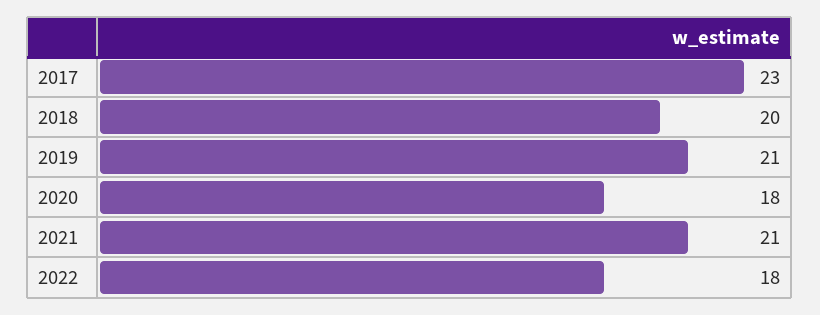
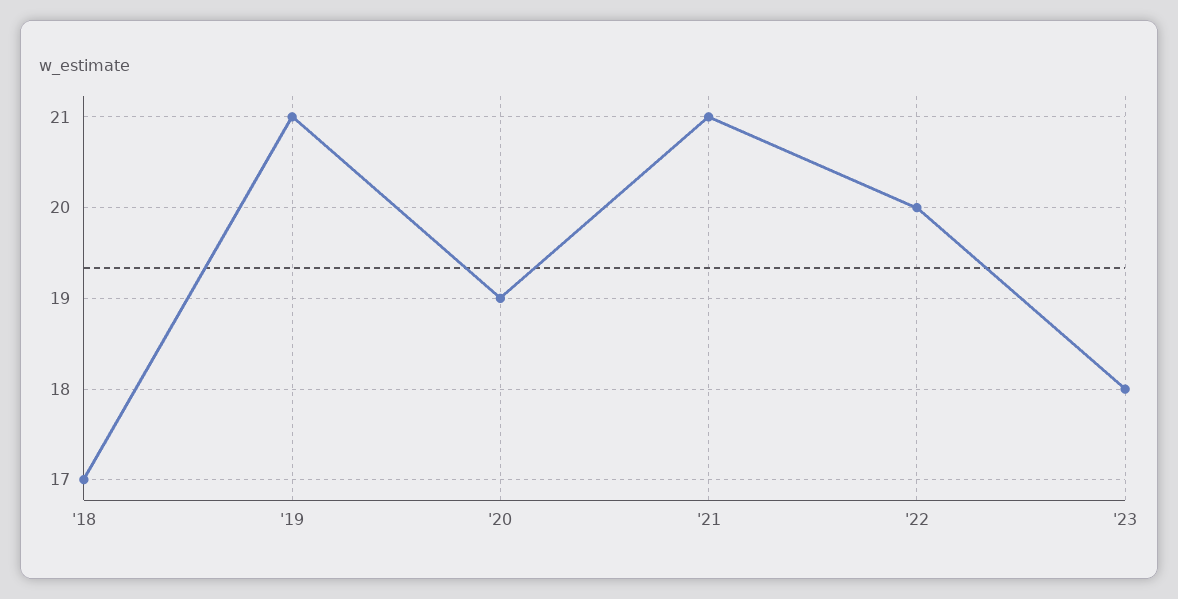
2017: 23 -> none
2018: 20 -> 17
2020: 18 -> 19
2022: 18 -> 20
'23: none -> 18

